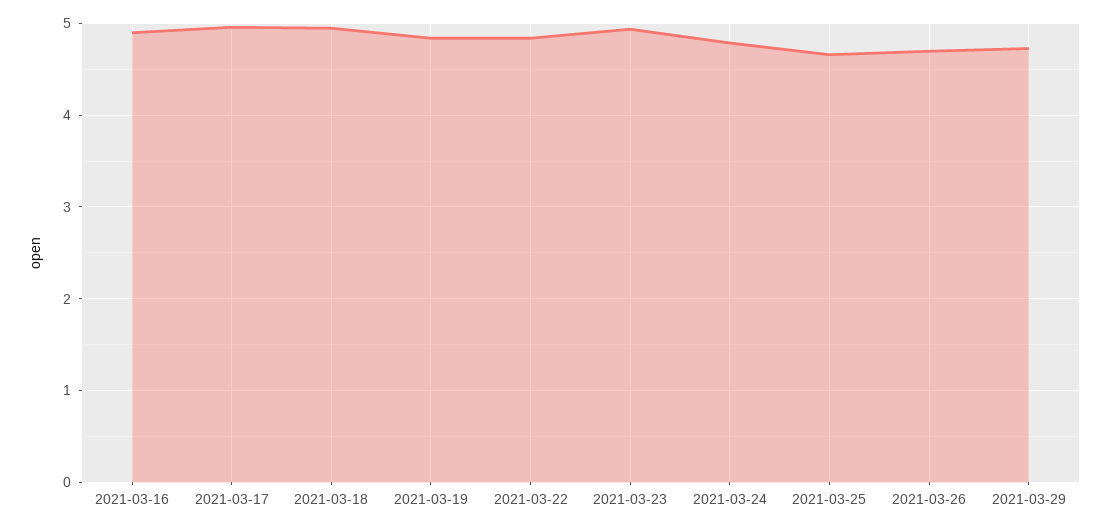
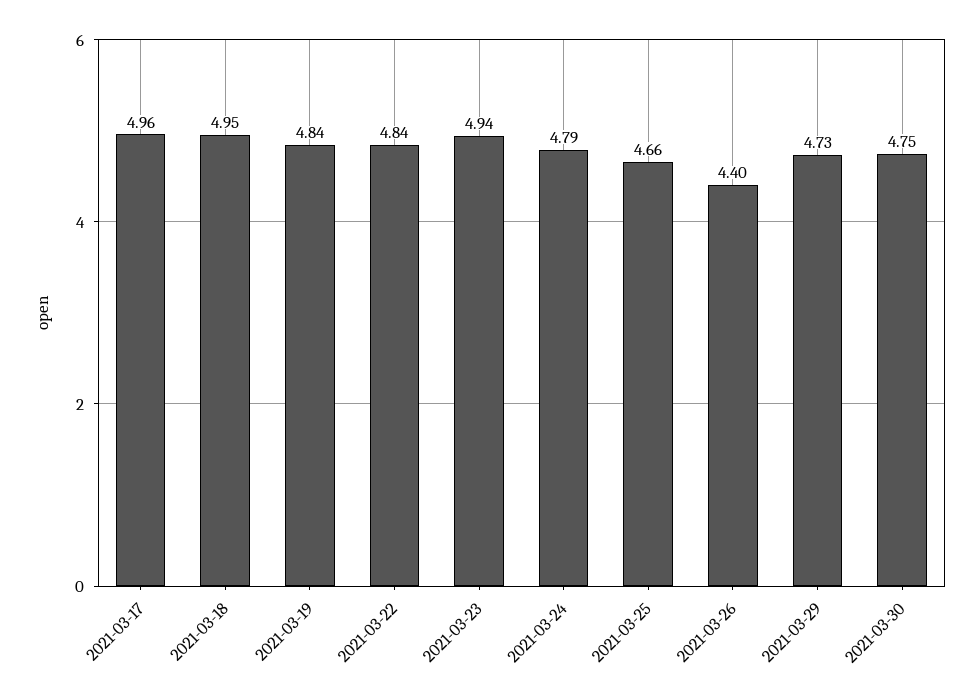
2021-03-16: 4.9 -> none
2021-03-26: 4.7 -> 4.4
2021-03-30: none -> 4.75

